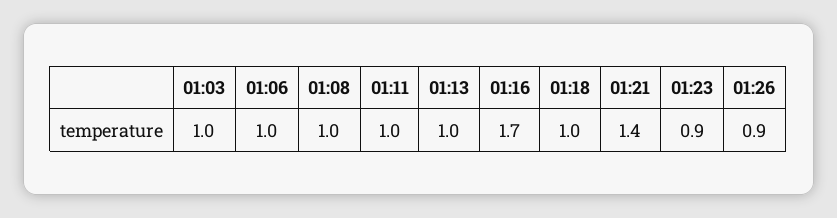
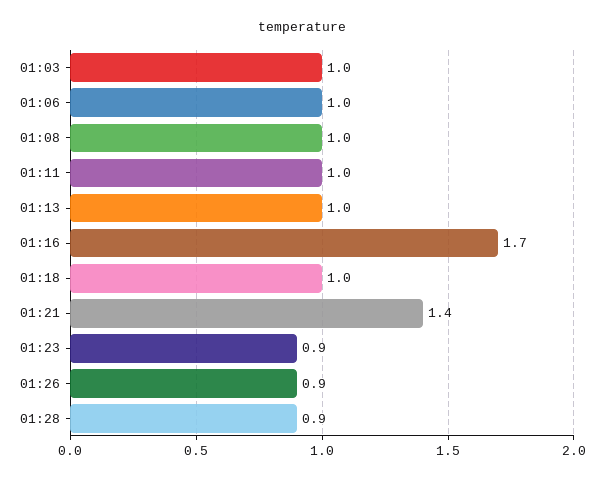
01:28: none -> 0.9

